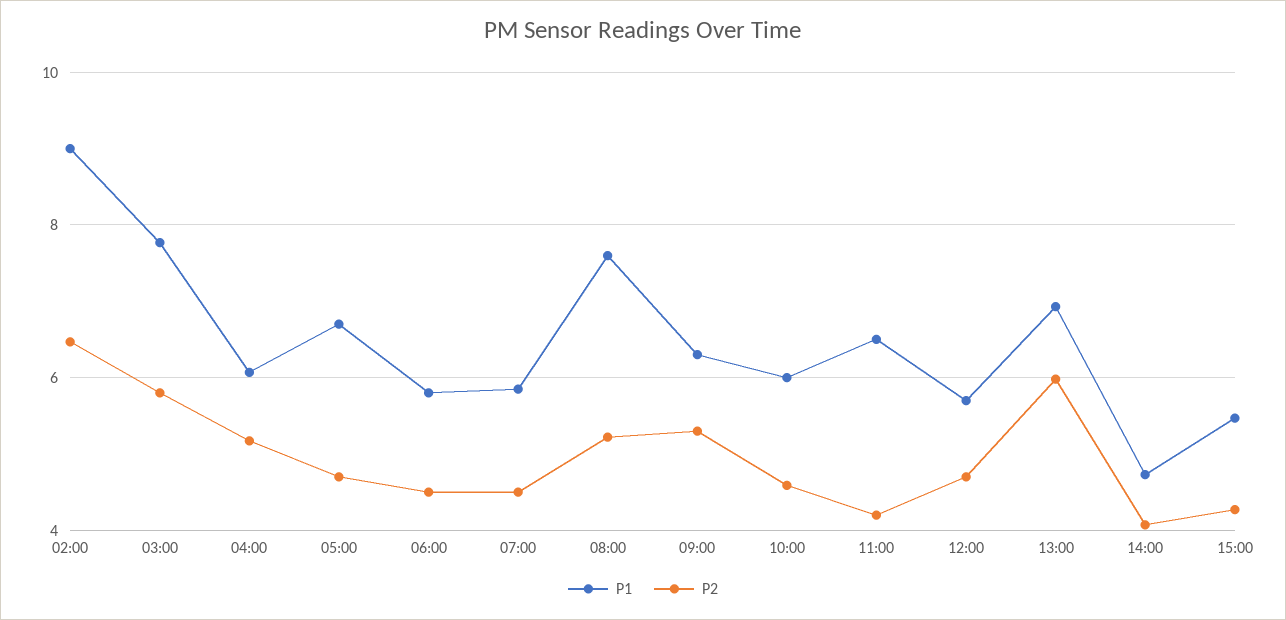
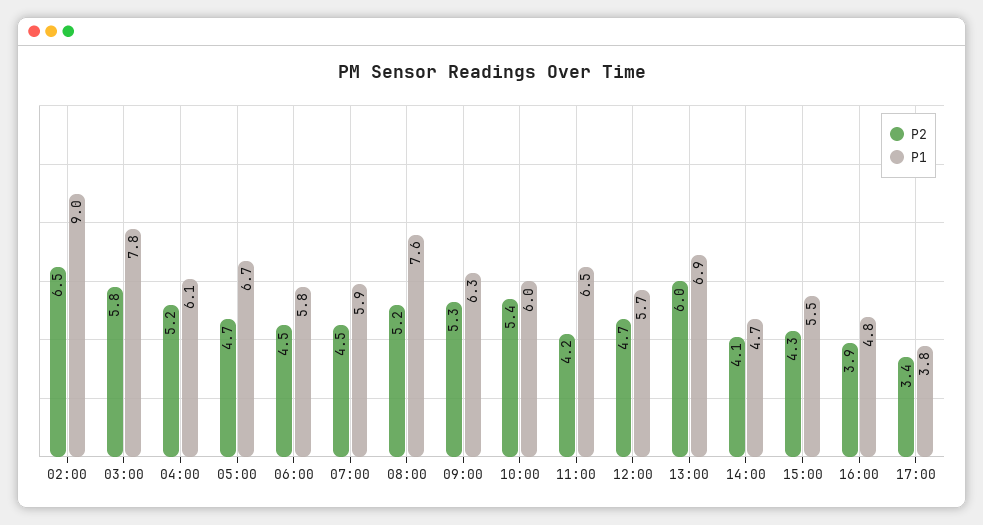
P2, 10:00: 4.6 -> 5.4
P2, 16:00: none -> 3.9
P1, 16:00: none -> 4.8
P2, 17:00: none -> 3.4
P1, 17:00: none -> 3.8

